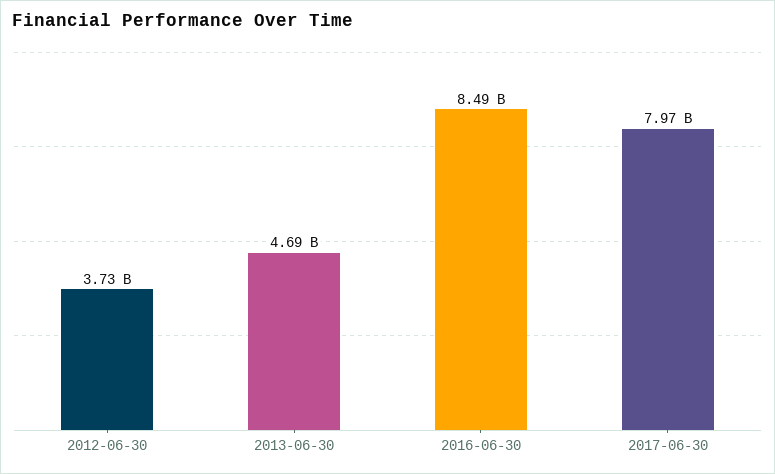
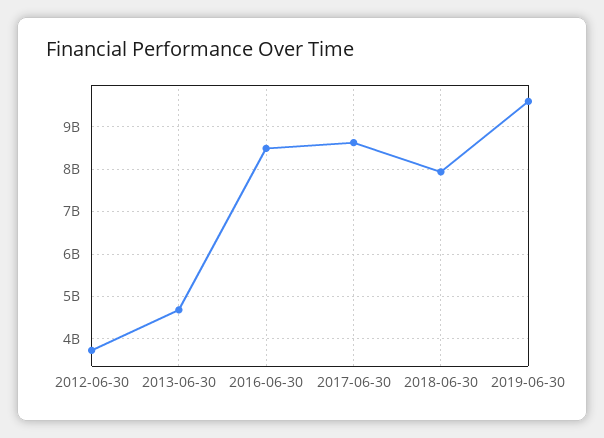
2017-06-30: 7970000000 -> 8600000000
2018-06-30: none -> 8000000000
2019-06-30: none -> 9600000000

